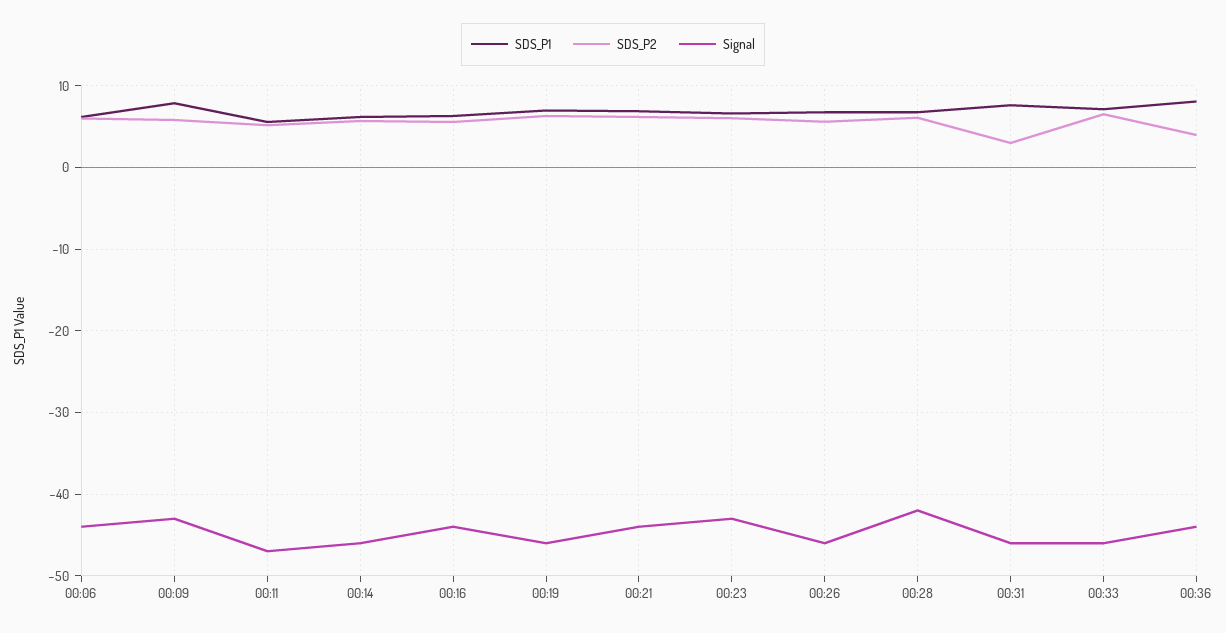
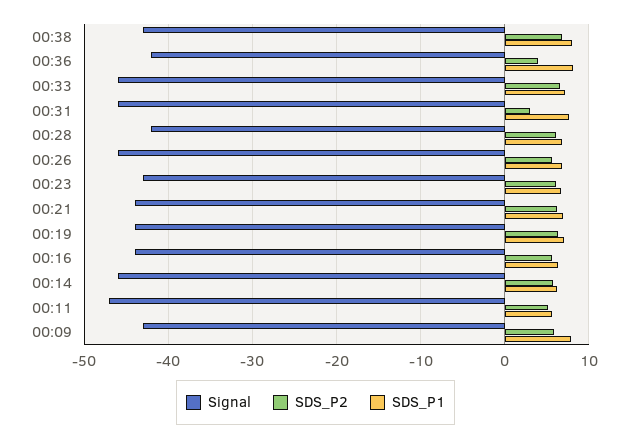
SDS_P1, 00:06: 6 -> none
SDS_P2, 00:06: 6 -> none
Signal, 00:06: -44 -> none
Signal, 00:19: -46 -> -44
Signal, 00:36: -44 -> -42
Signal, 00:38: none -> -43
SDS_P2, 00:38: none -> 7
SDS_P1, 00:38: none -> 8

